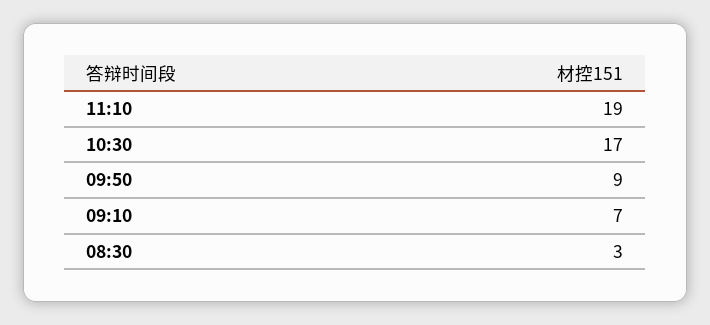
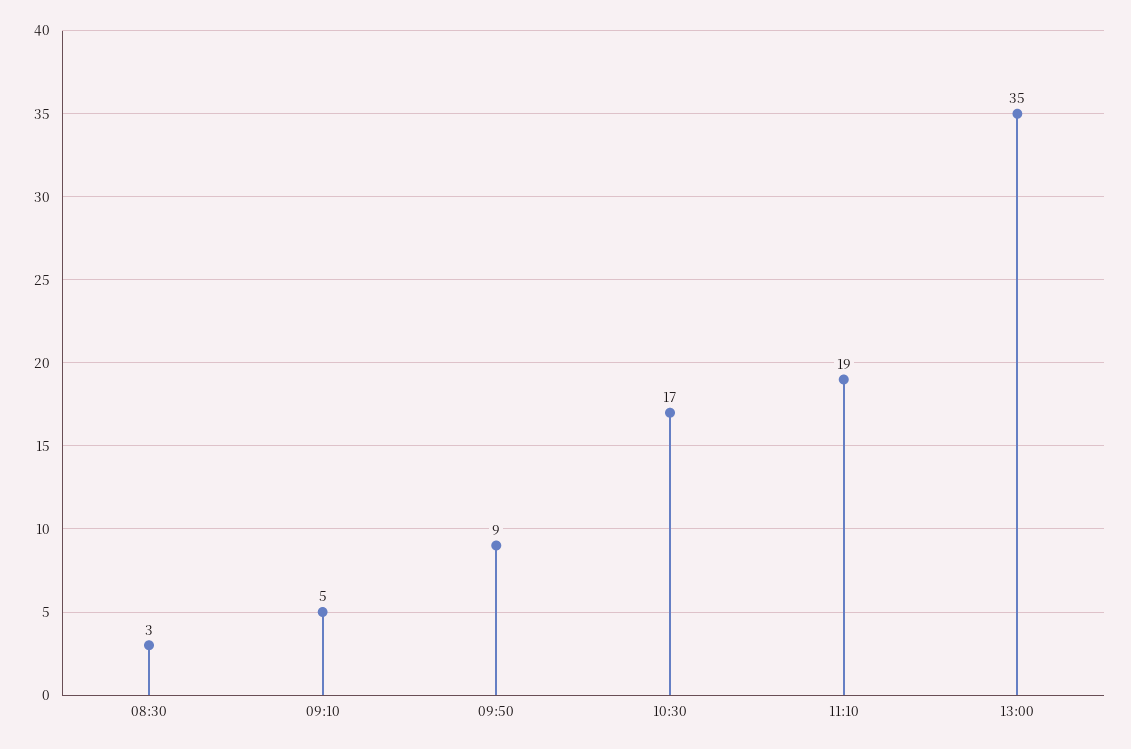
09:10: 7 -> 5
13:00: none -> 35

